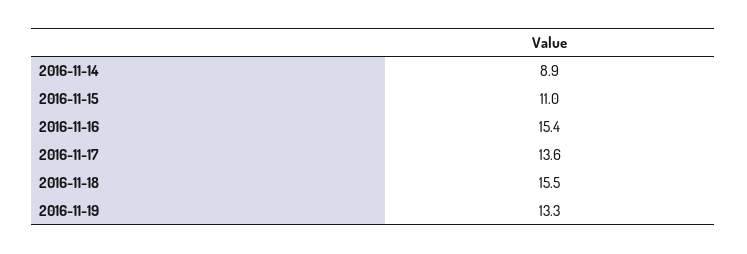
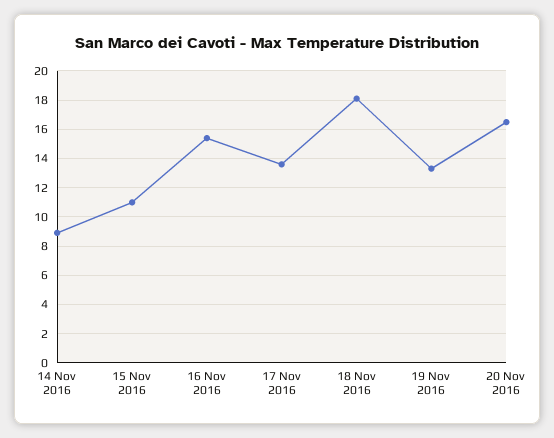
2016-11-18: 15.5 -> 18
20 Nov 2016: none -> 16.5

